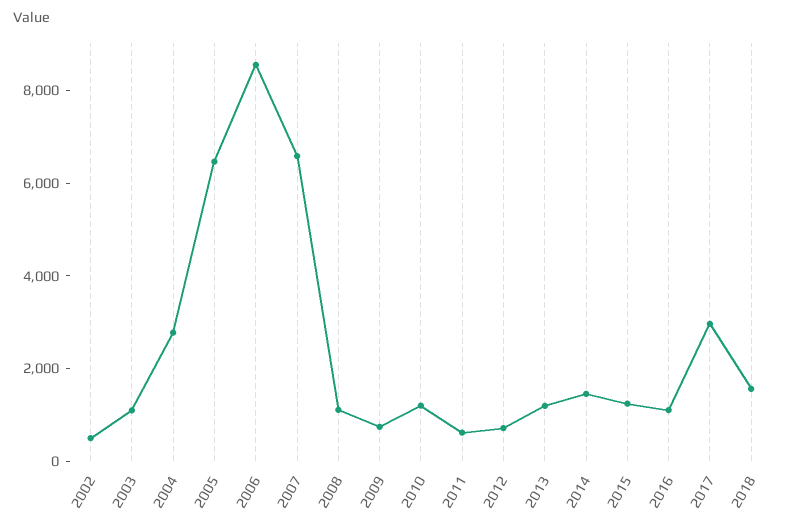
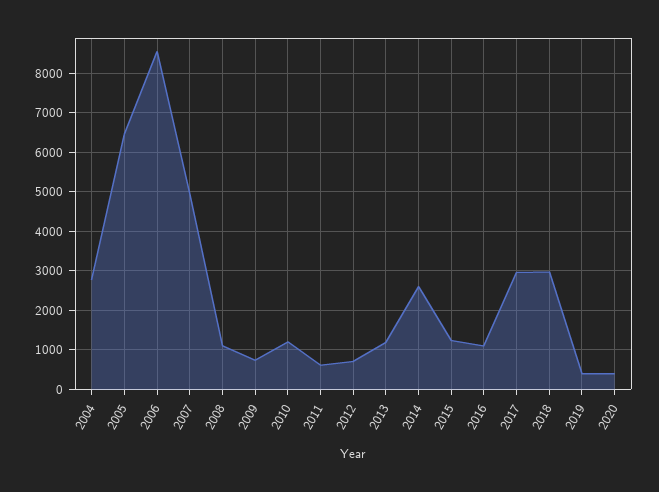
2002: 500 -> none
2003: 1000 -> none
2007: 6500 -> 5000
2014: 1500 -> 2600
2018: 1500 -> 3000
2019: none -> 400
2020: none -> 400

